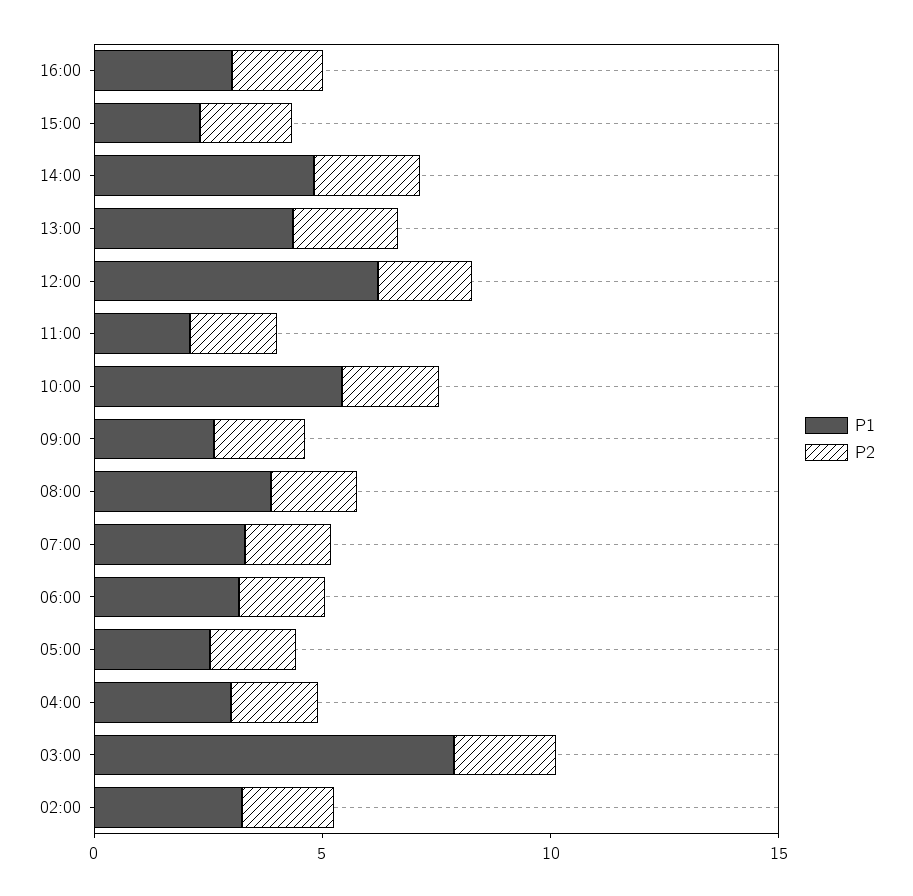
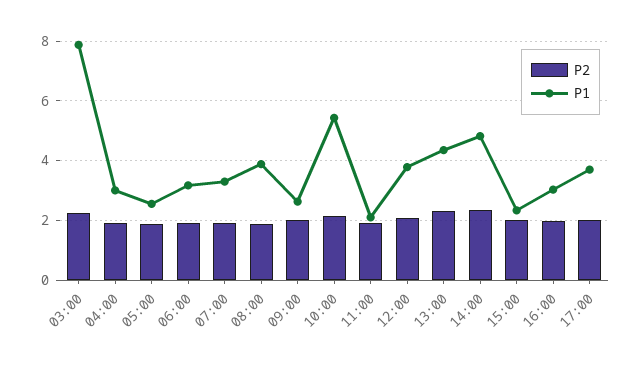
P1, 12:00: 6 -> 3.75
P1, 02:00: 3 -> none
P2, 02:00: 2 -> none
P2, 17:00: none -> 2
P1, 17:00: none -> 3.75

